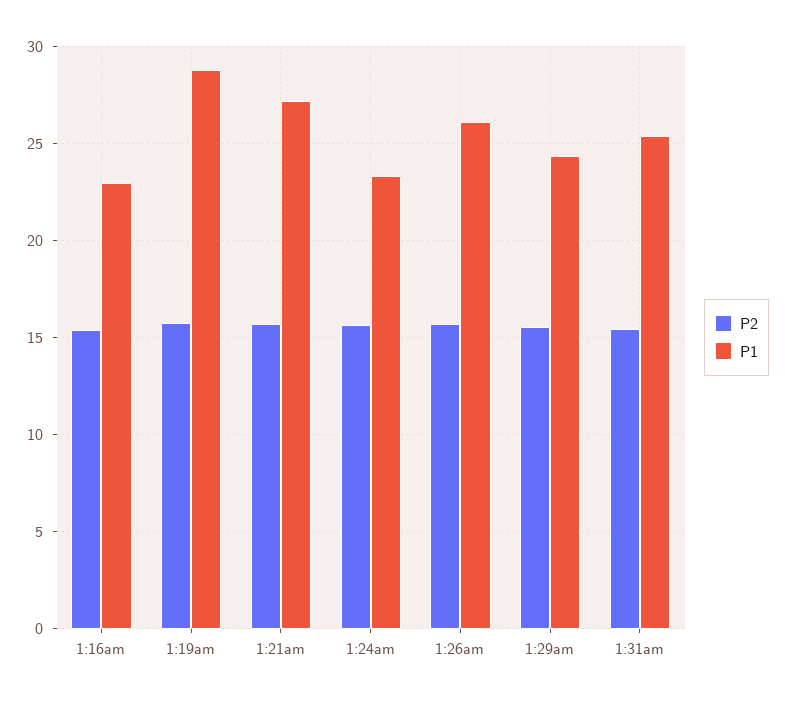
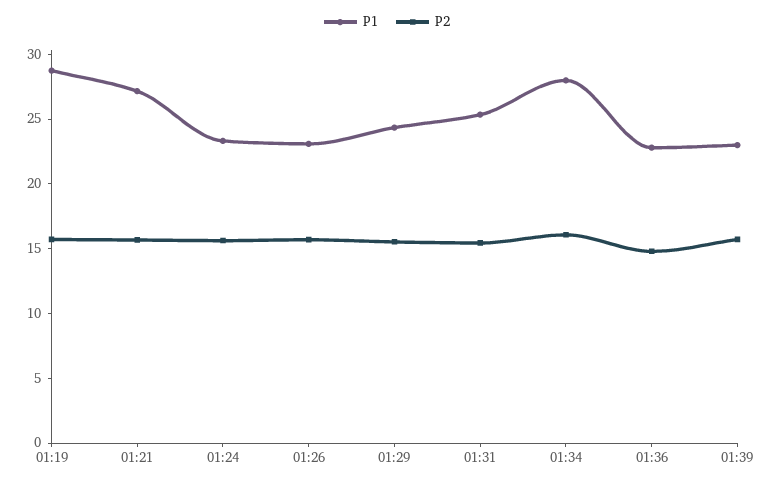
P2, 1:16am: 15.5 -> none
P1, 1:16am: 23 -> none
P1, 1:26am: 26 -> 23
P1, 01:34: none -> 28
P2, 01:34: none -> 16
P1, 01:36: none -> 23
P2, 01:36: none -> 15
P1, 01:39: none -> 23
P2, 01:39: none -> 16

